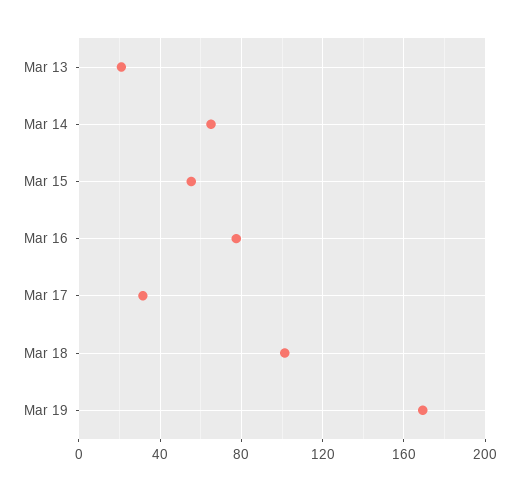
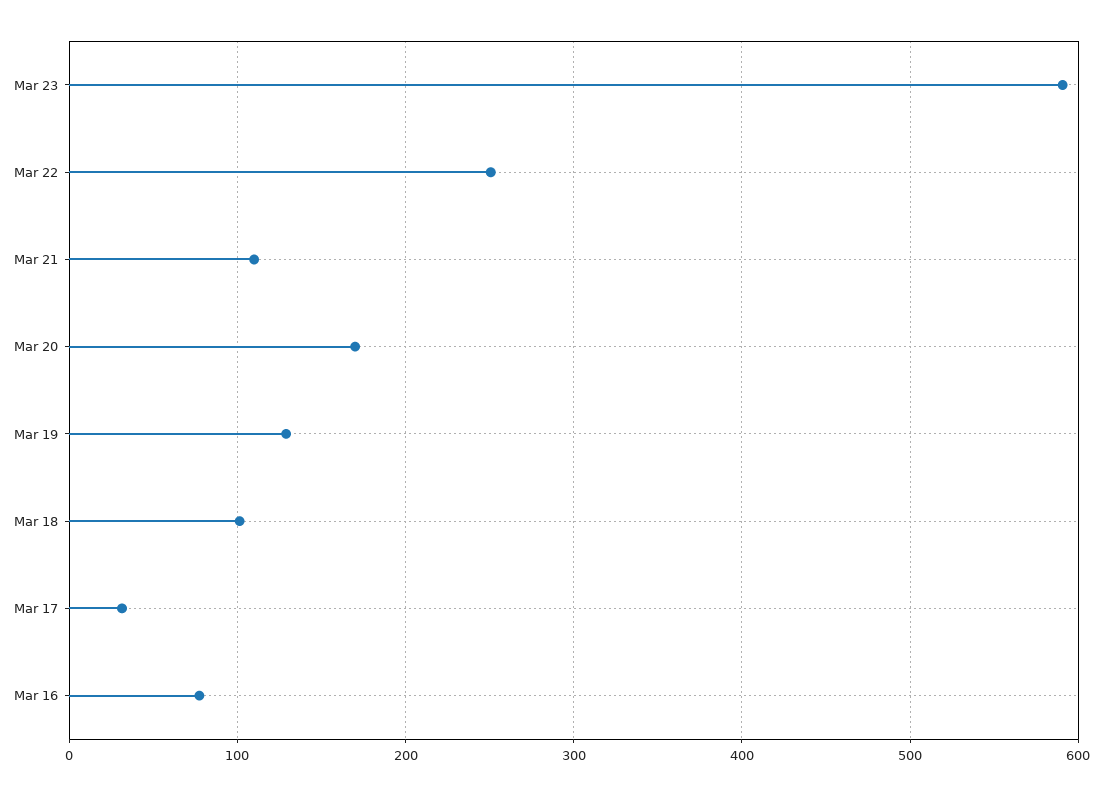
Mar 13: 20 -> none
Mar 14: 65 -> none
Mar 15: 55 -> none
Mar 19: 170 -> 130
Mar 23: none -> 590
Mar 22: none -> 250
Mar 21: none -> 110
Mar 20: none -> 170

